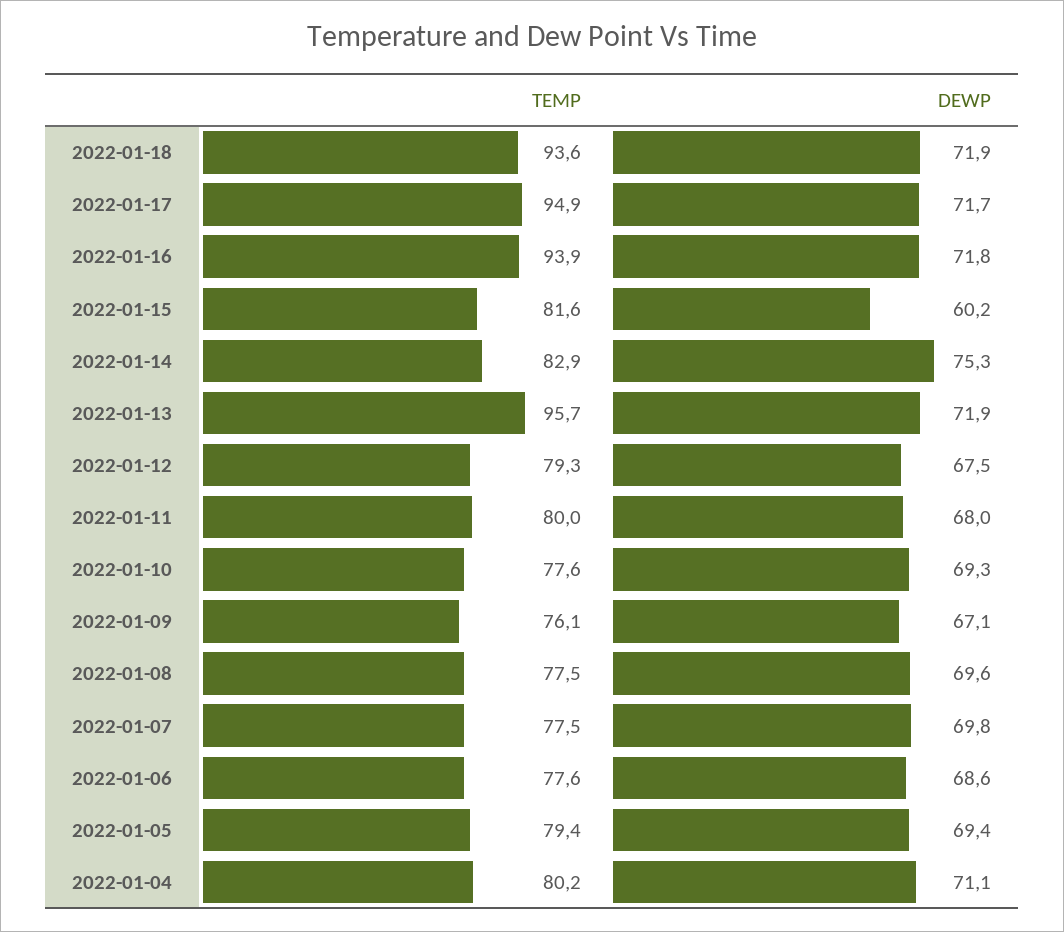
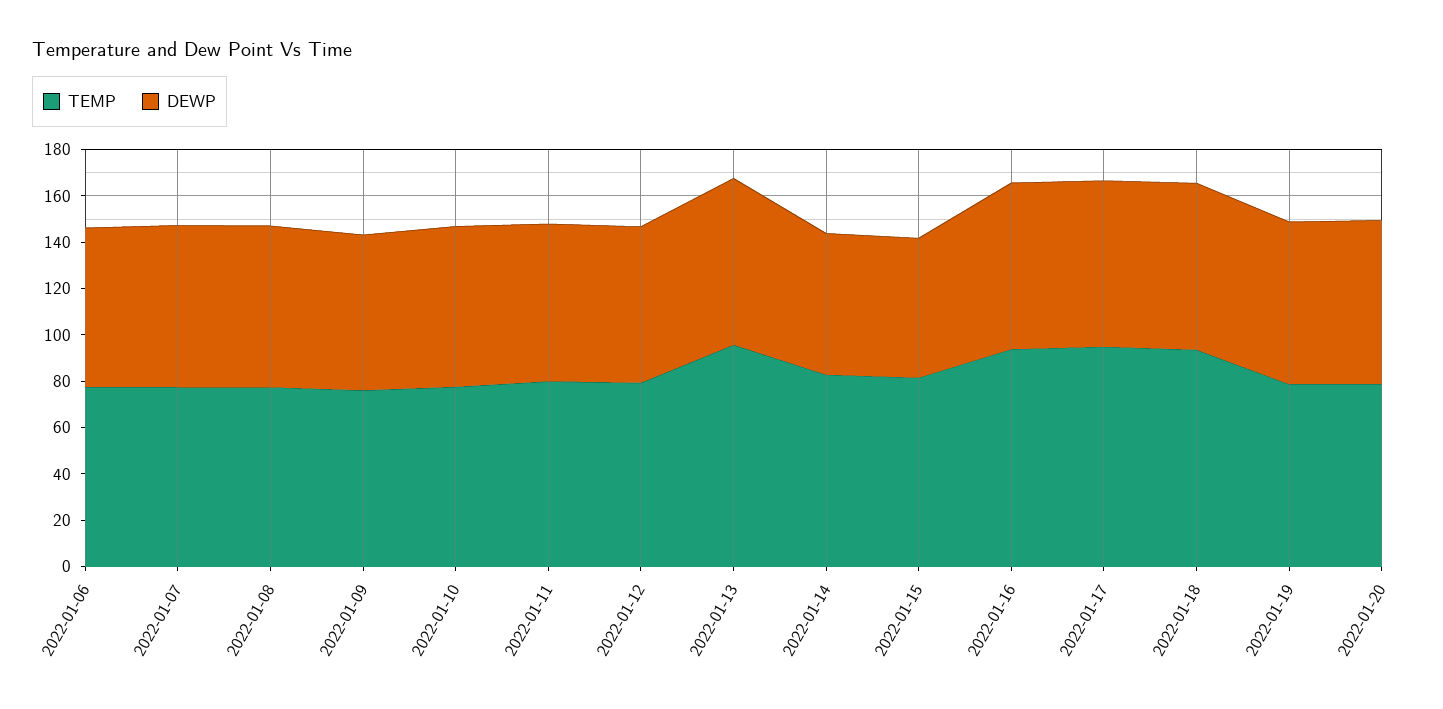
DEWP, 2022-01-14: 75.3 -> 60
TEMP, 2022-01-05: 79.4 -> none
DEWP, 2022-01-05: 69.4 -> none
TEMP, 2022-01-04: 80.2 -> none
DEWP, 2022-01-04: 71.1 -> none
TEMP, 2022-01-19: none -> 80
DEWP, 2022-01-19: none -> 70
TEMP, 2022-01-20: none -> 80
DEWP, 2022-01-20: none -> 70

